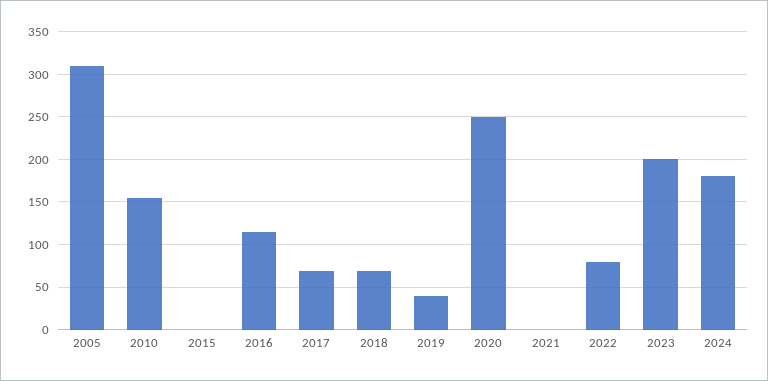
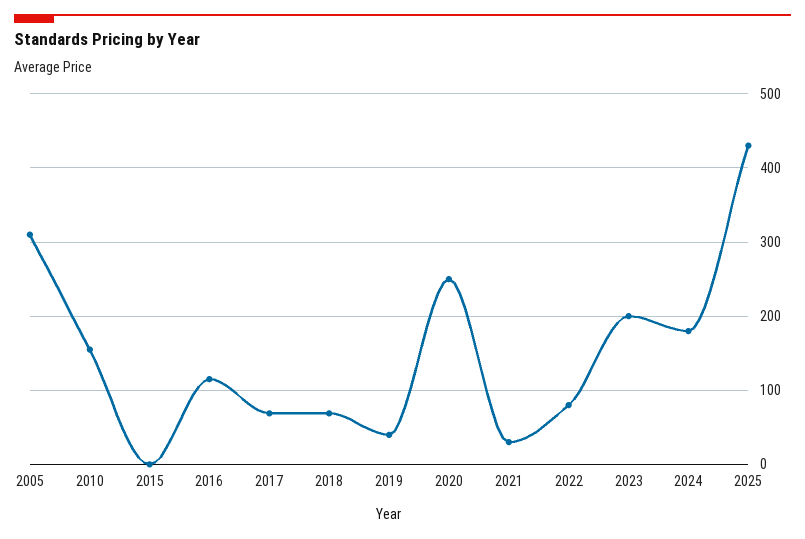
2021: 0 -> 30
2025: none -> 430

